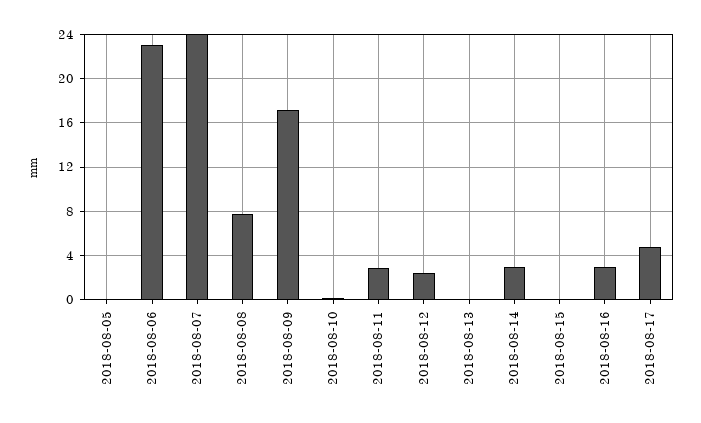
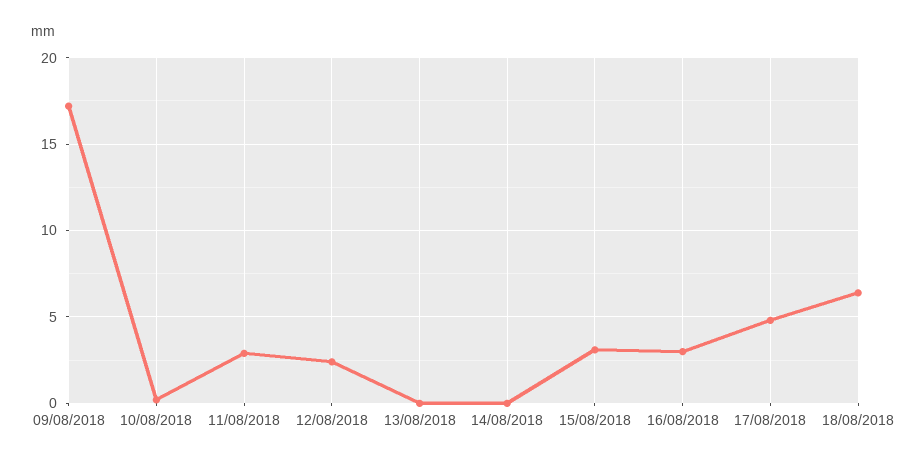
2018-08-05: 0 -> none
2018-08-06: 23 -> none
2018-08-07: 24 -> none
2018-08-08: 8 -> none
2018-08-14: 3 -> 0
2018-08-15: 0 -> 3
18/08/2018: none -> 6.5

